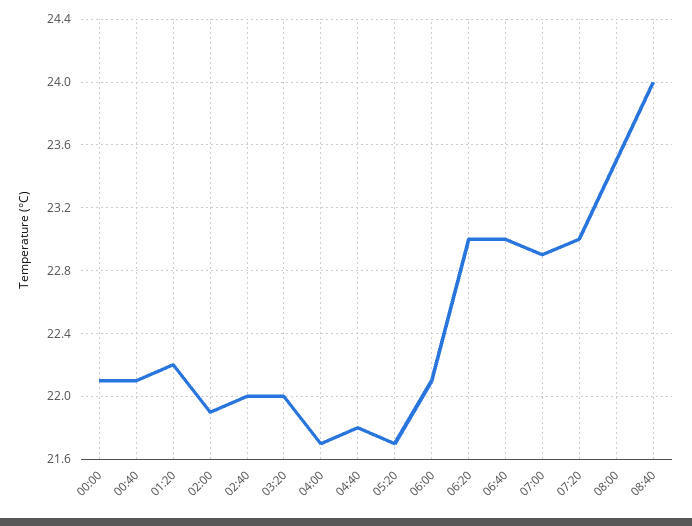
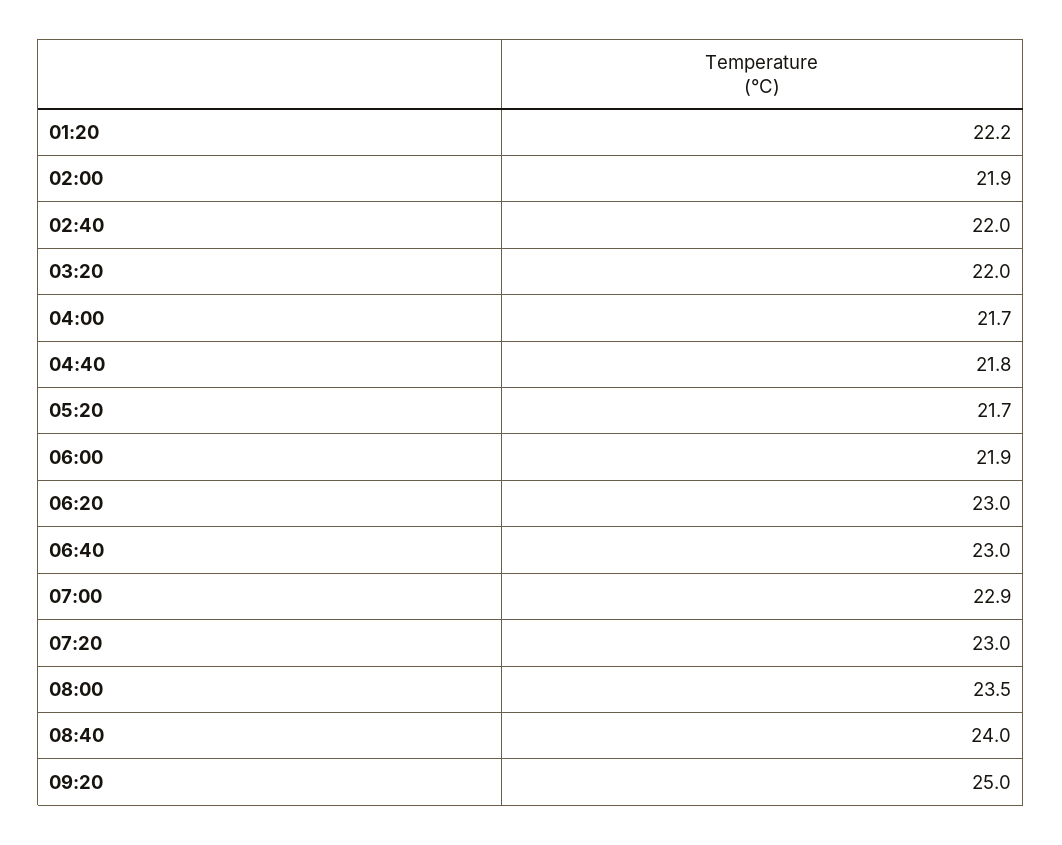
00:00: 22.1 -> none
00:40: 22.1 -> none
06:00: 22.1 -> 21.9
09:20: none -> 25

